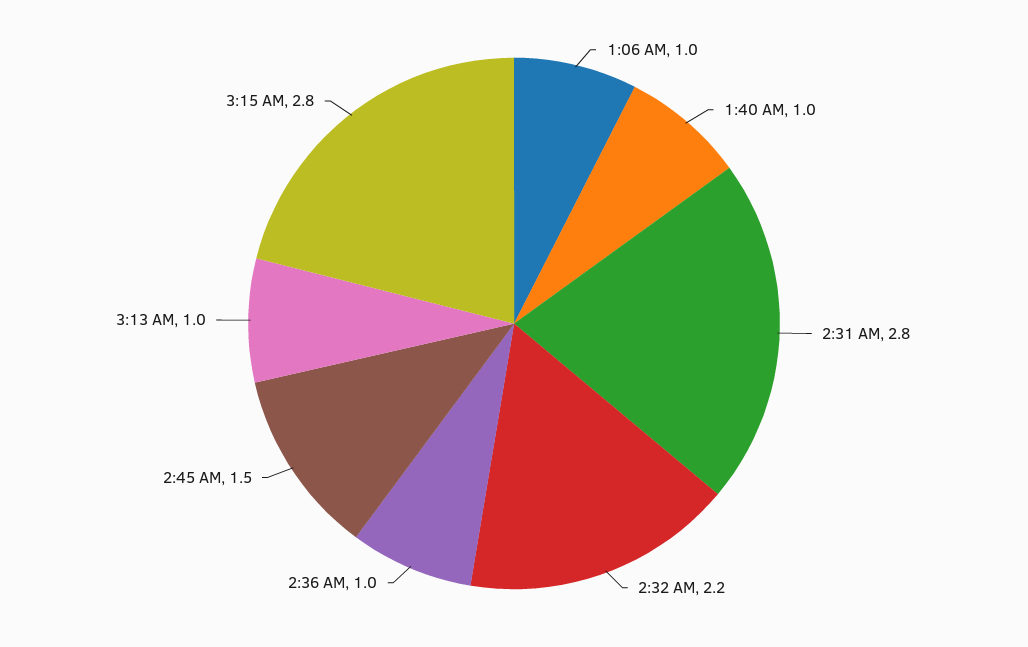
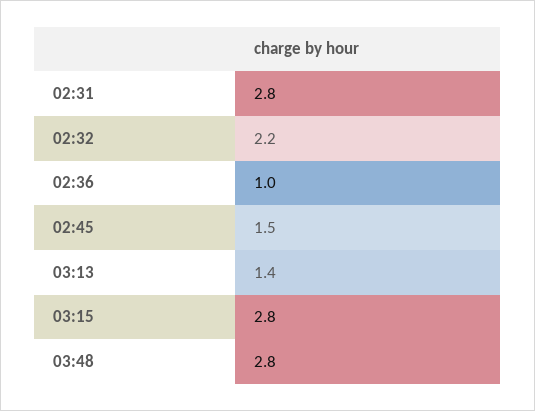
1:06 AM: 1 -> none
1:40 AM: 1 -> none
3:13 AM: 1 -> 1.4
03:48: none -> 2.8

